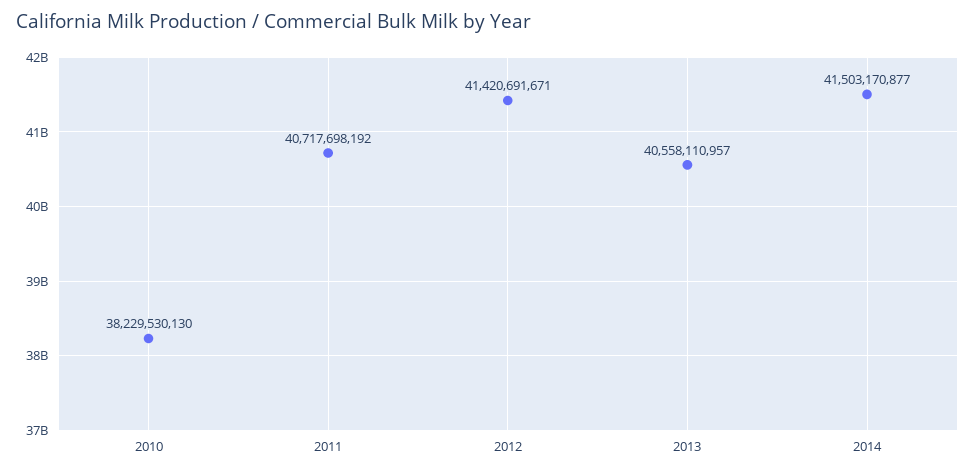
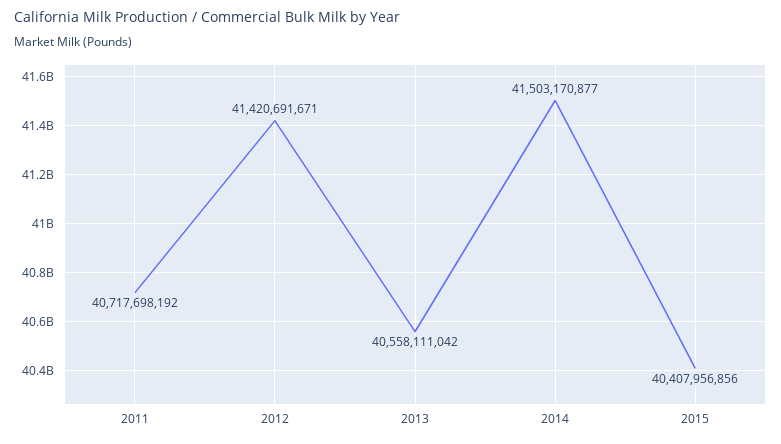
2010: 38229530130 -> none
2013: 40558110957 -> 40558111042
2015: none -> 40407956856

